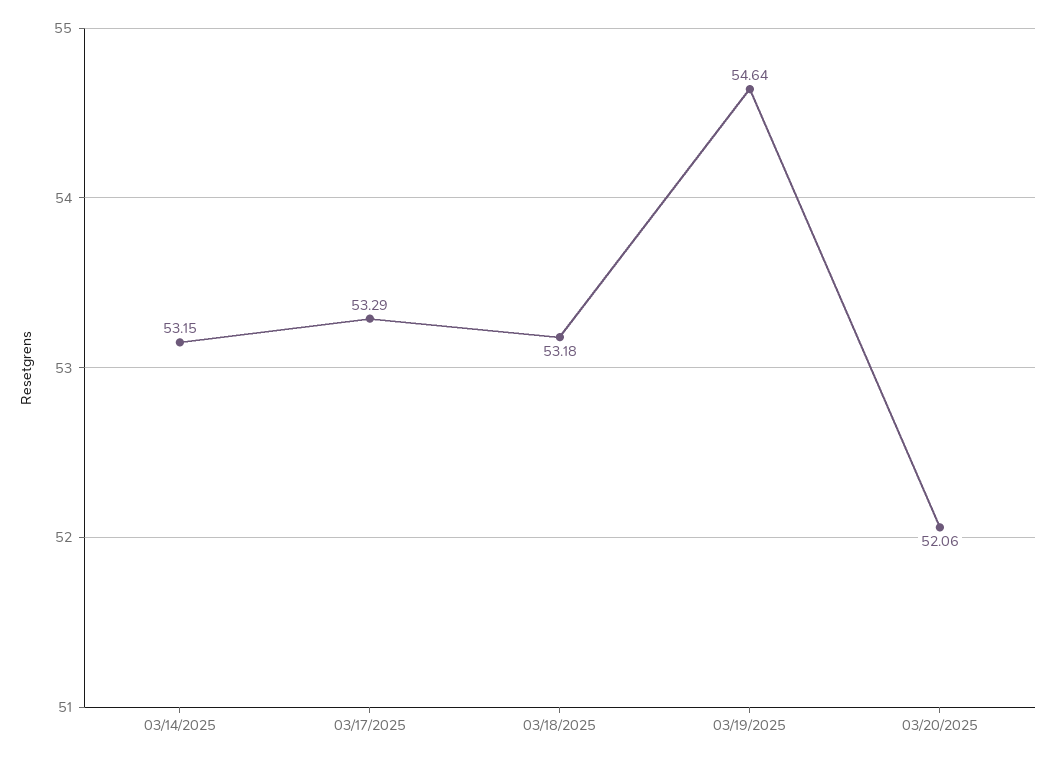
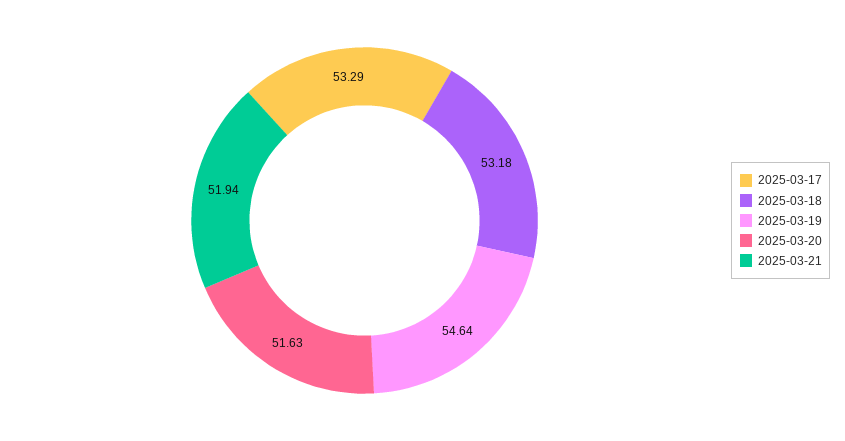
03/14/2025: 53.15 -> none
03/20/2025: 52.06 -> 51.63
2025-03-21: none -> 51.94

